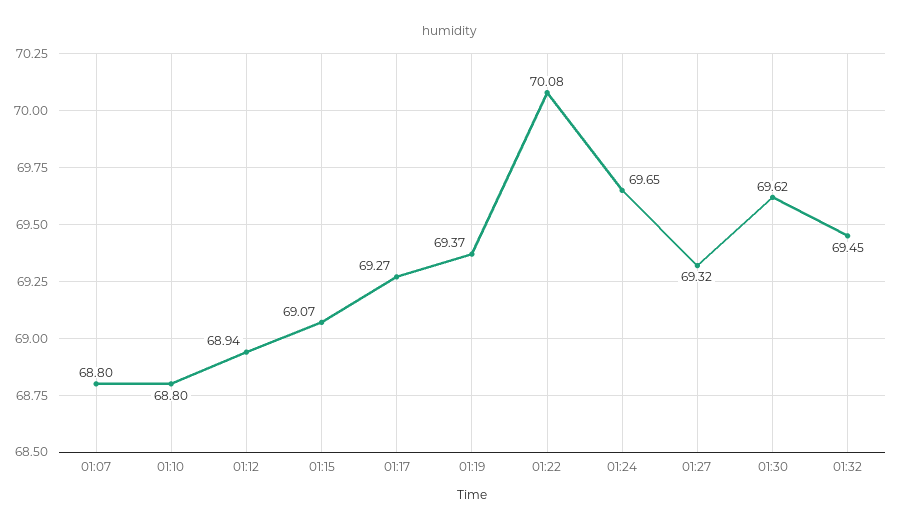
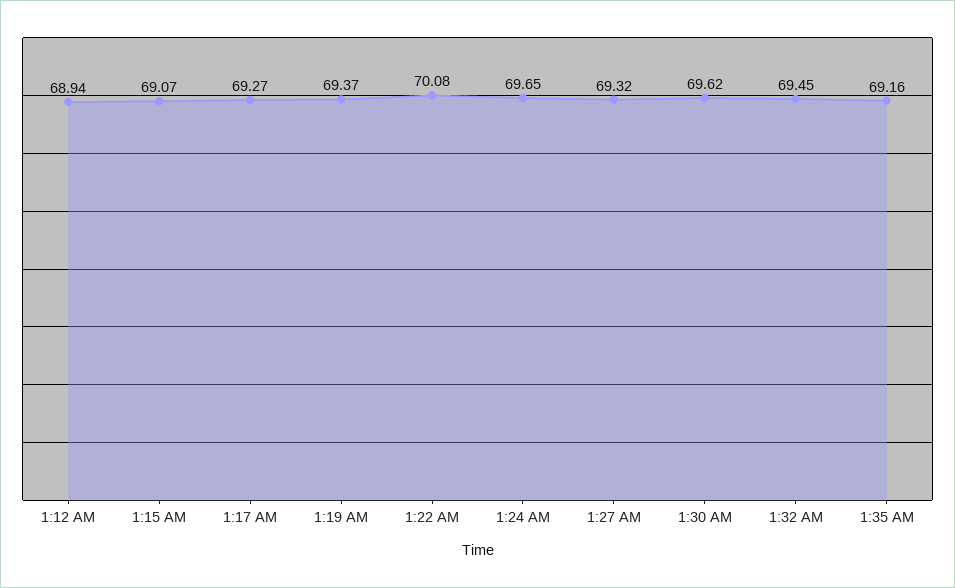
01:07: 68.8 -> none
01:10: 68.8 -> none
1:35 AM: none -> 69.16

